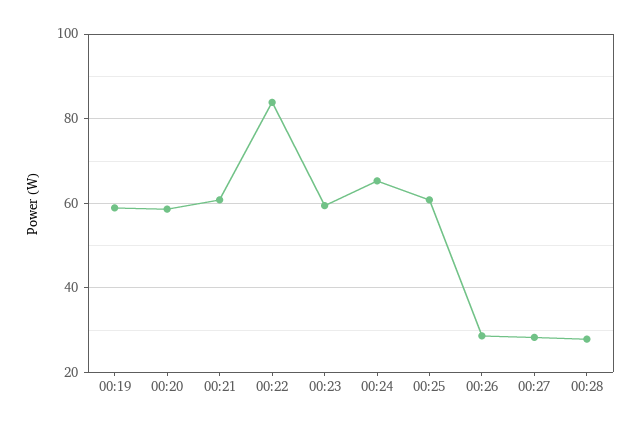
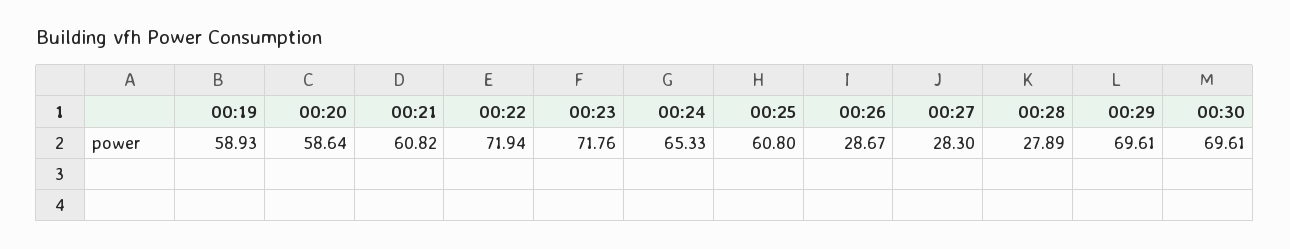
00:22: 84 -> 71.94
00:23: 60 -> 71.76
00:29: none -> 69.61
00:30: none -> 69.61

